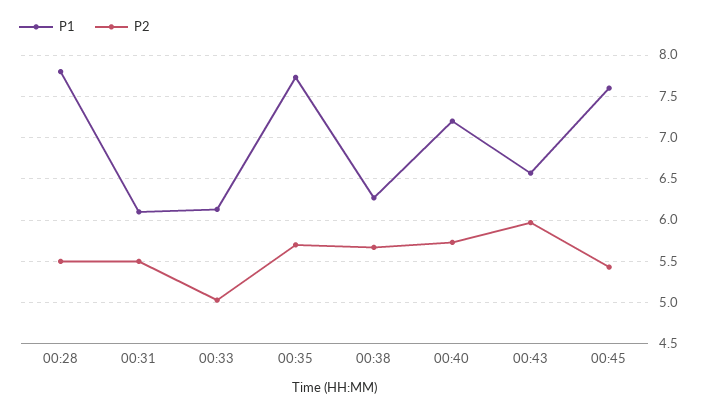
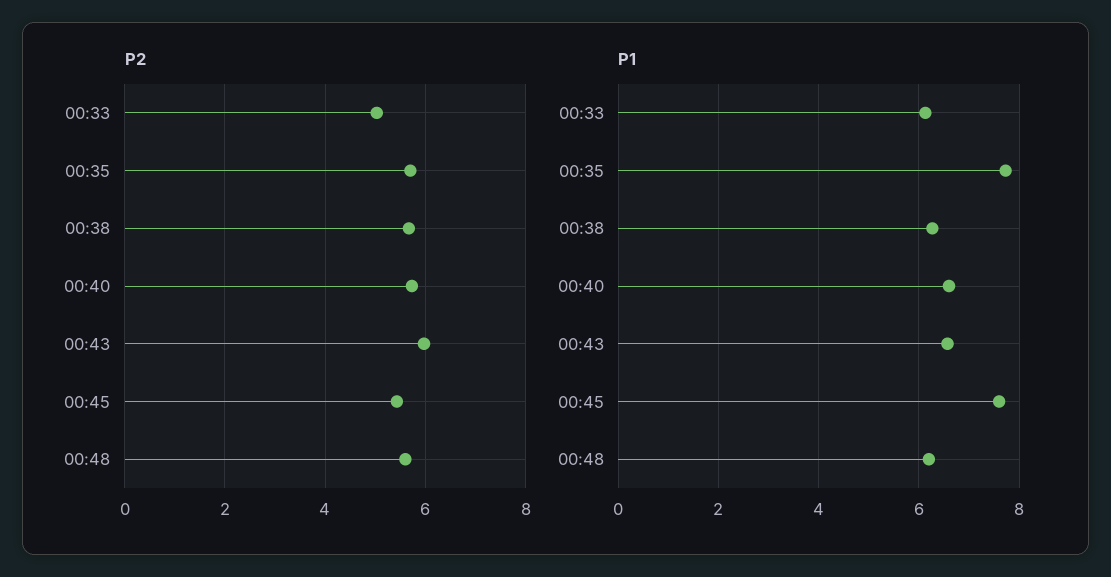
P1, 00:28: 7.8 -> none
P2, 00:28: 5.5 -> none
P1, 00:31: 6.1 -> none
P2, 00:31: 5.5 -> none
P1, 00:40: 7.2 -> 6.6
P2, 00:48: none -> 5.6
P1, 00:48: none -> 6.2

